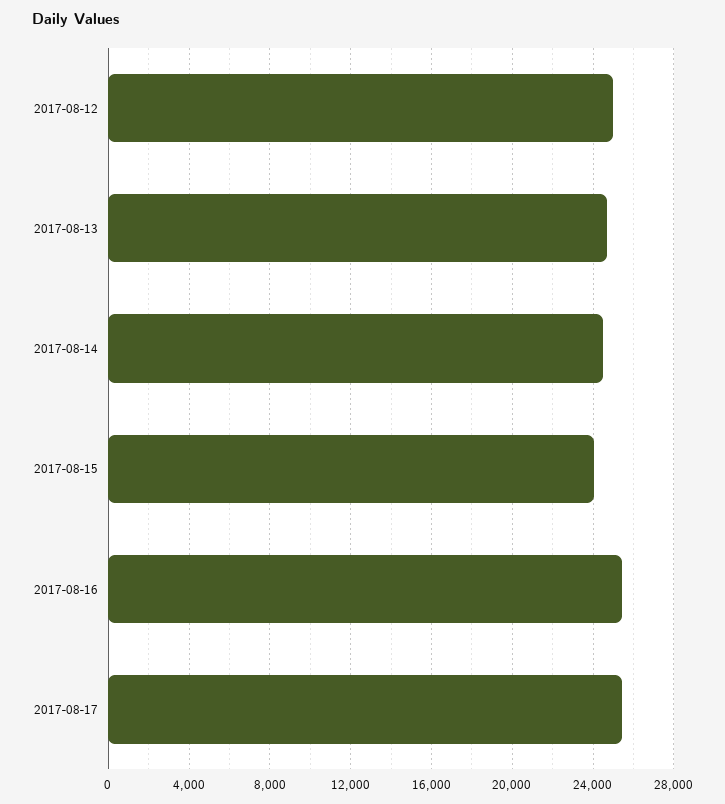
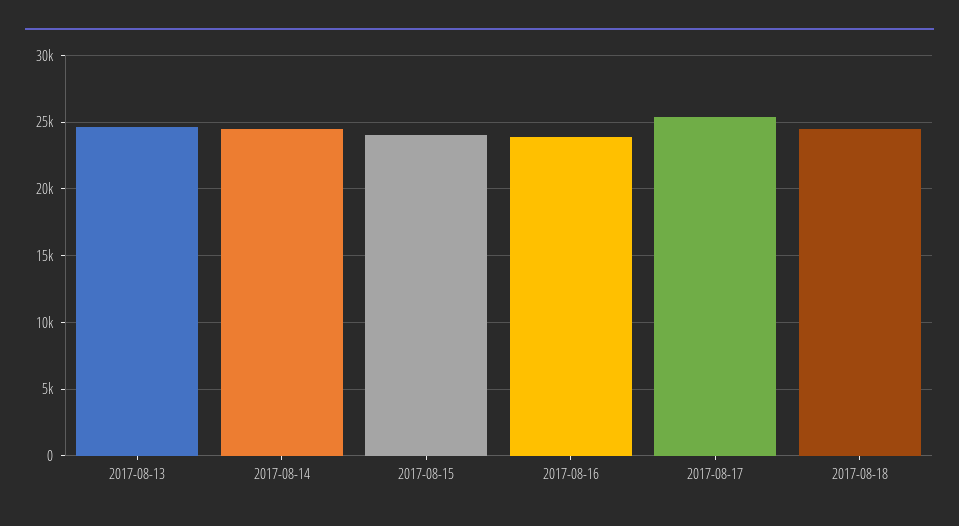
2017-08-12: 25000 -> none
2017-08-16: 25500 -> 24000
2017-08-18: none -> 24500

